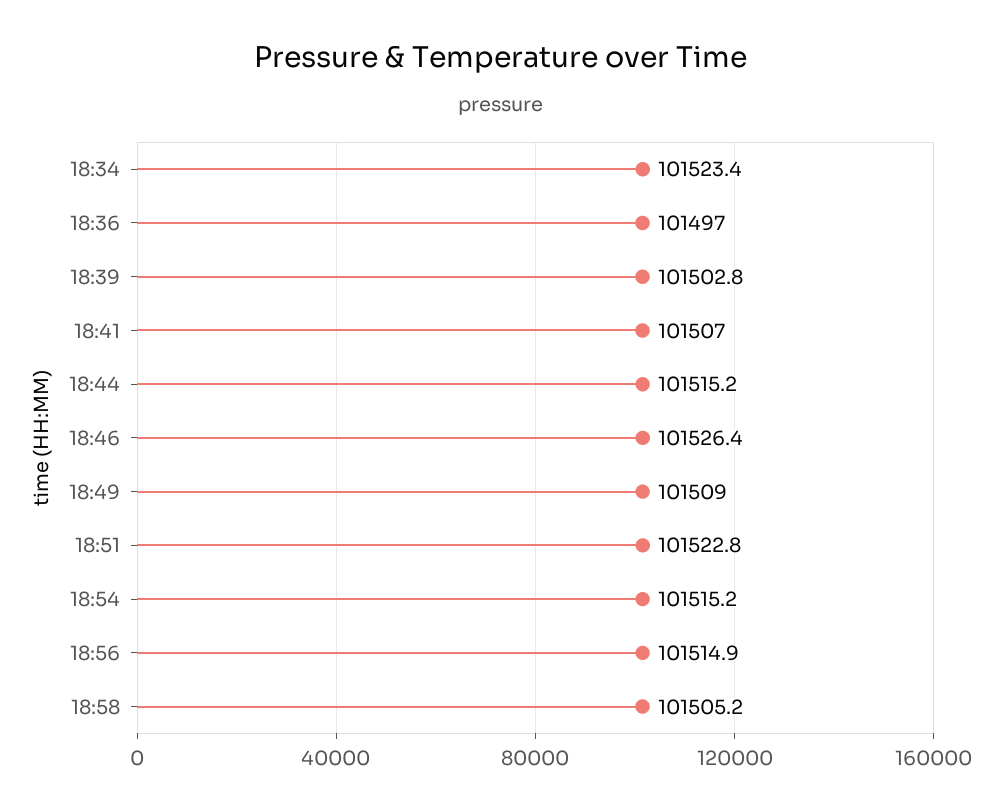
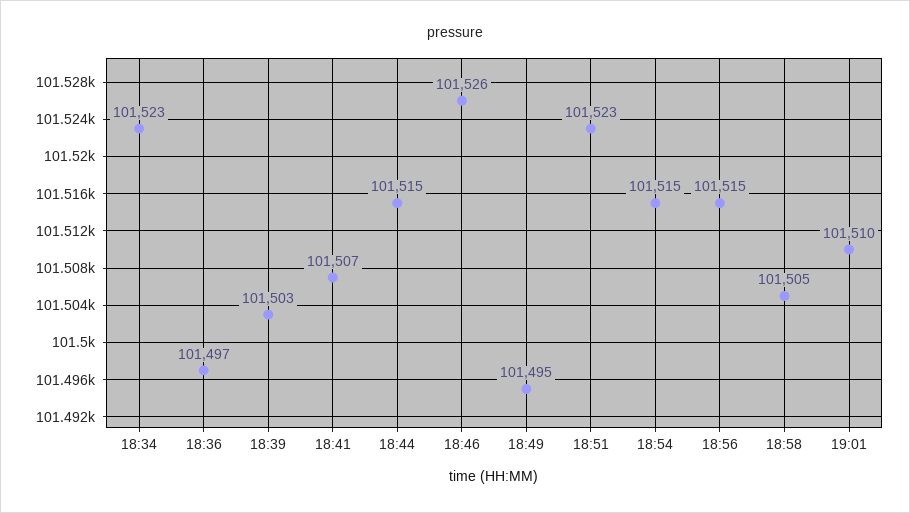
18:49: 101509 -> 101495
19:01: none -> 101510

